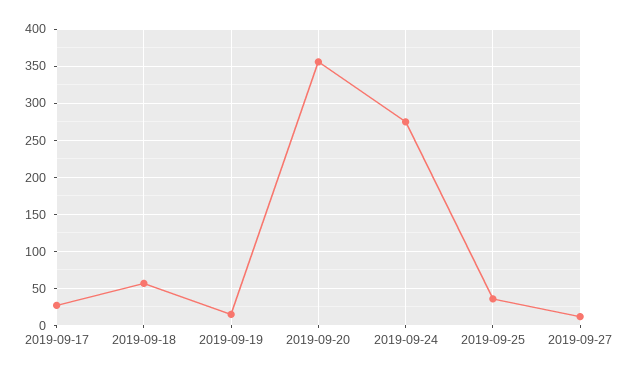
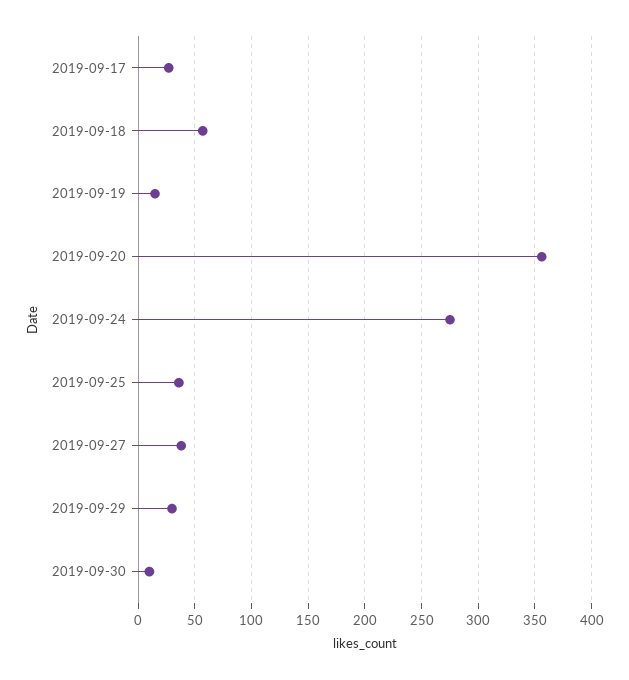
2019-09-27: 10 -> 40
2019-09-29: none -> 30
2019-09-30: none -> 10

